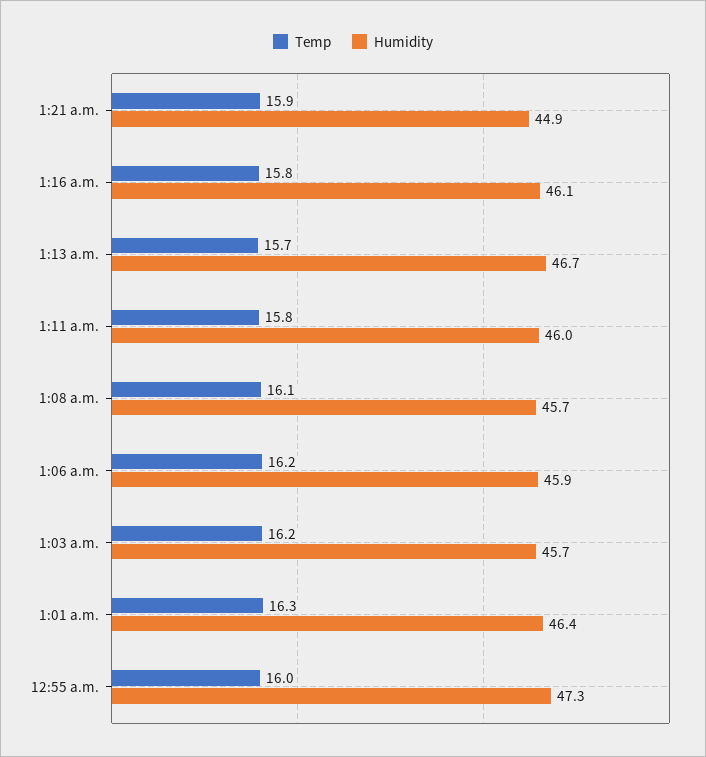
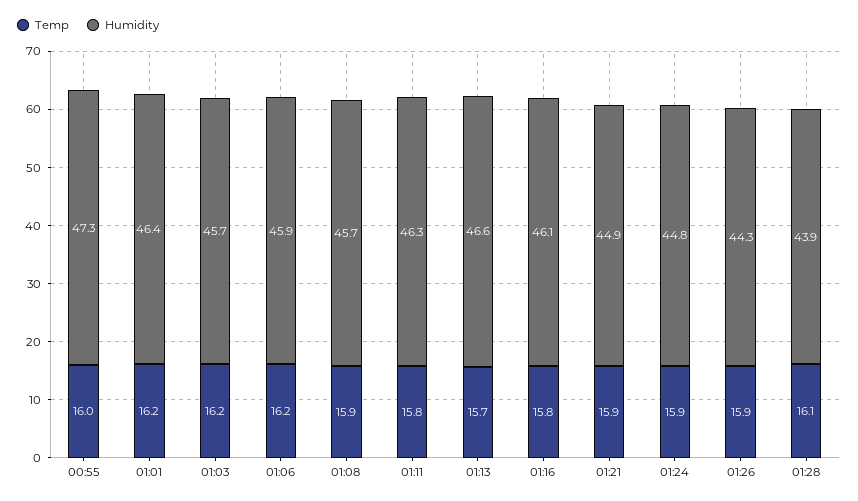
Humidity, 1:13 a.m.: 46.7 -> 46.6
Humidity, 1:11 a.m.: 46 -> 46.3
Temp, 1:08 a.m.: 16.1 -> 15.9
Temp, 1:01 a.m.: 16.3 -> 16.2
Temp, 01:24: none -> 15.9
Humidity, 01:24: none -> 44.8
Temp, 01:26: none -> 15.9
Humidity, 01:26: none -> 44.3
Temp, 01:28: none -> 16.1
Humidity, 01:28: none -> 43.9

